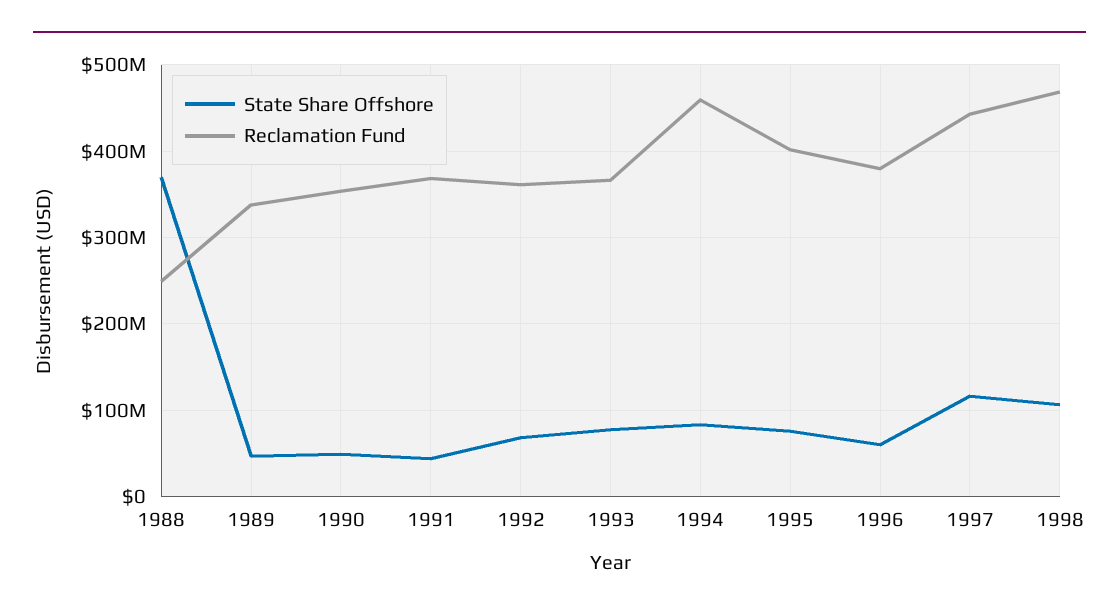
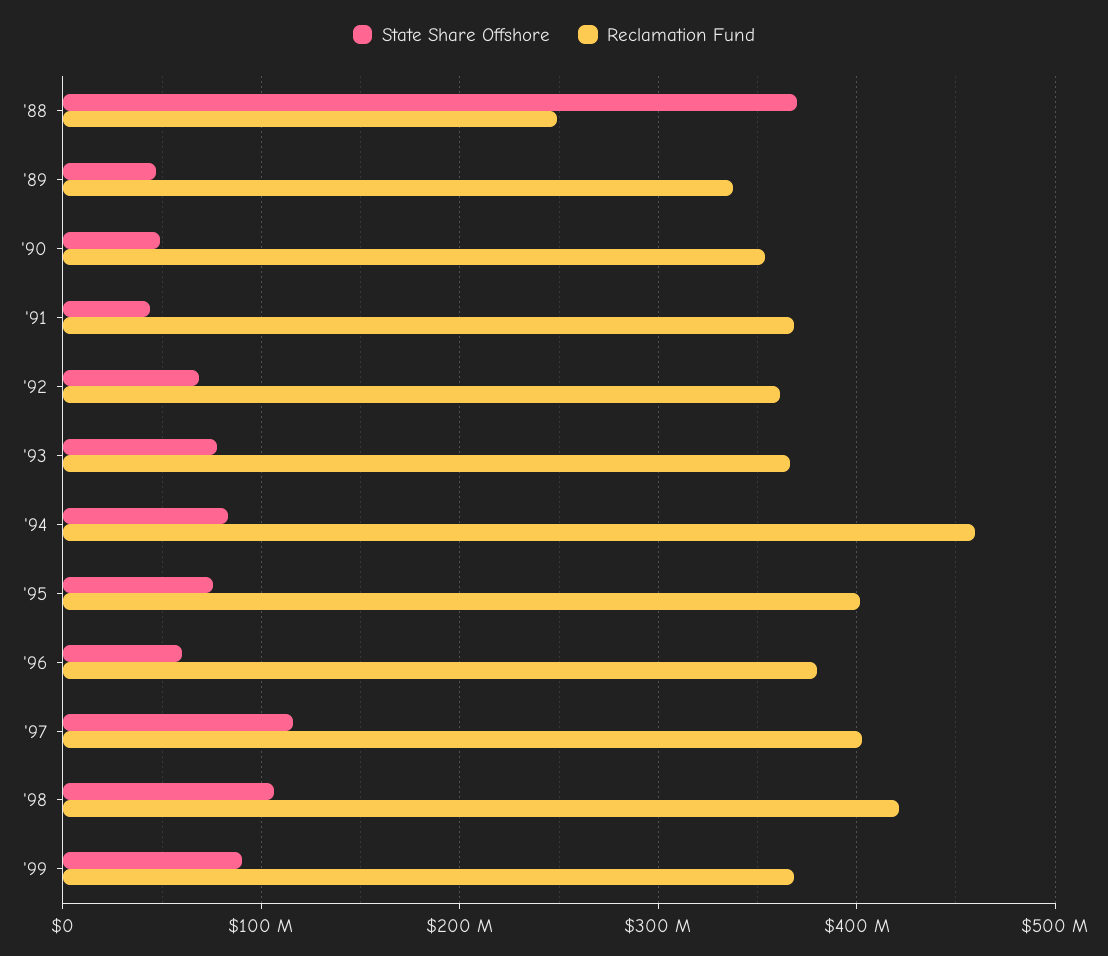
Reclamation Fund, 1997: 440000000 -> 400000000
Reclamation Fund, 1998: 470000000 -> 420000000
State Share Offshore, '99: none -> 90000000
Reclamation Fund, '99: none -> 370000000

